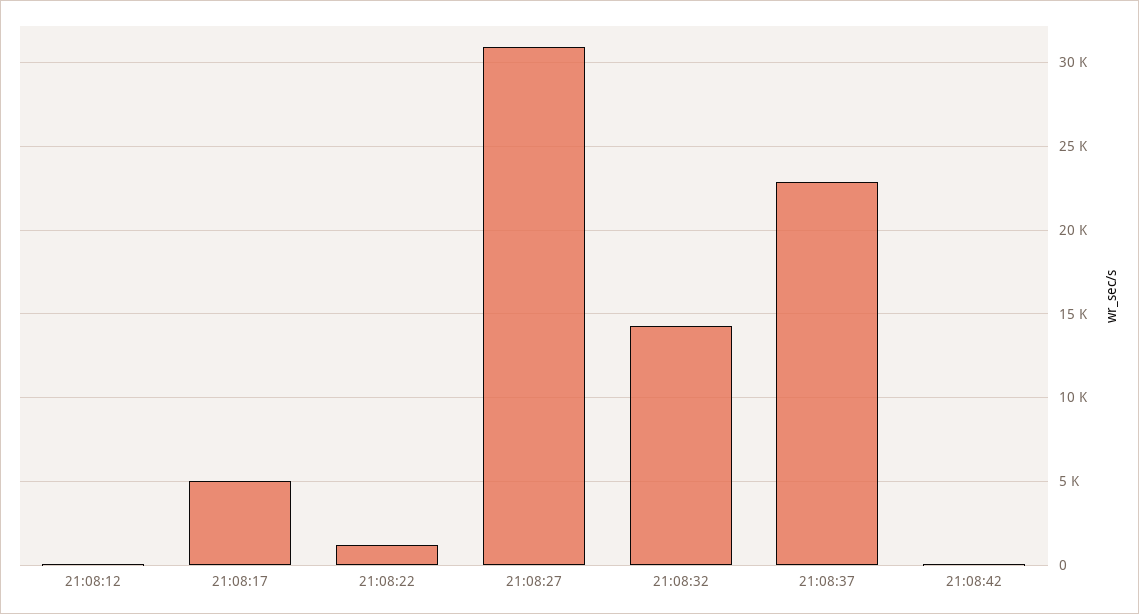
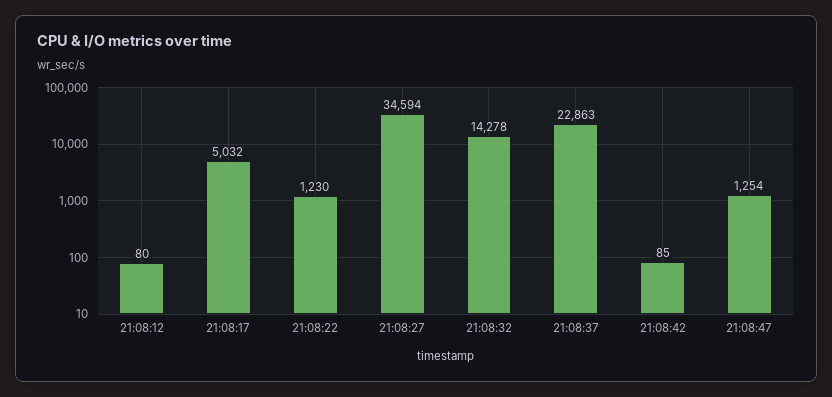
21:08:27: 31000 -> 34594
21:08:47: none -> 1254

